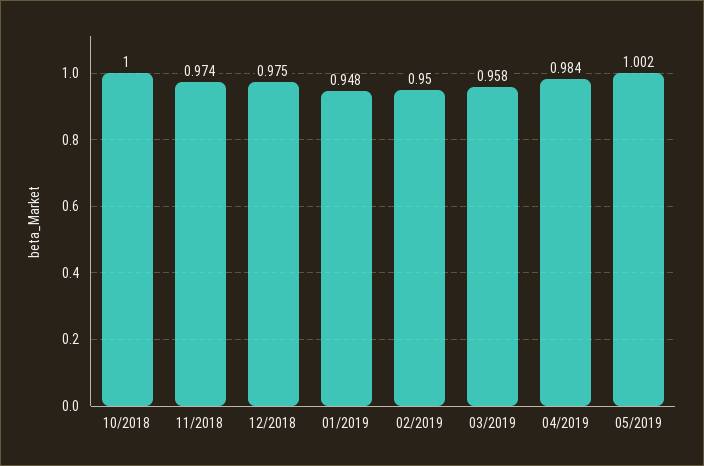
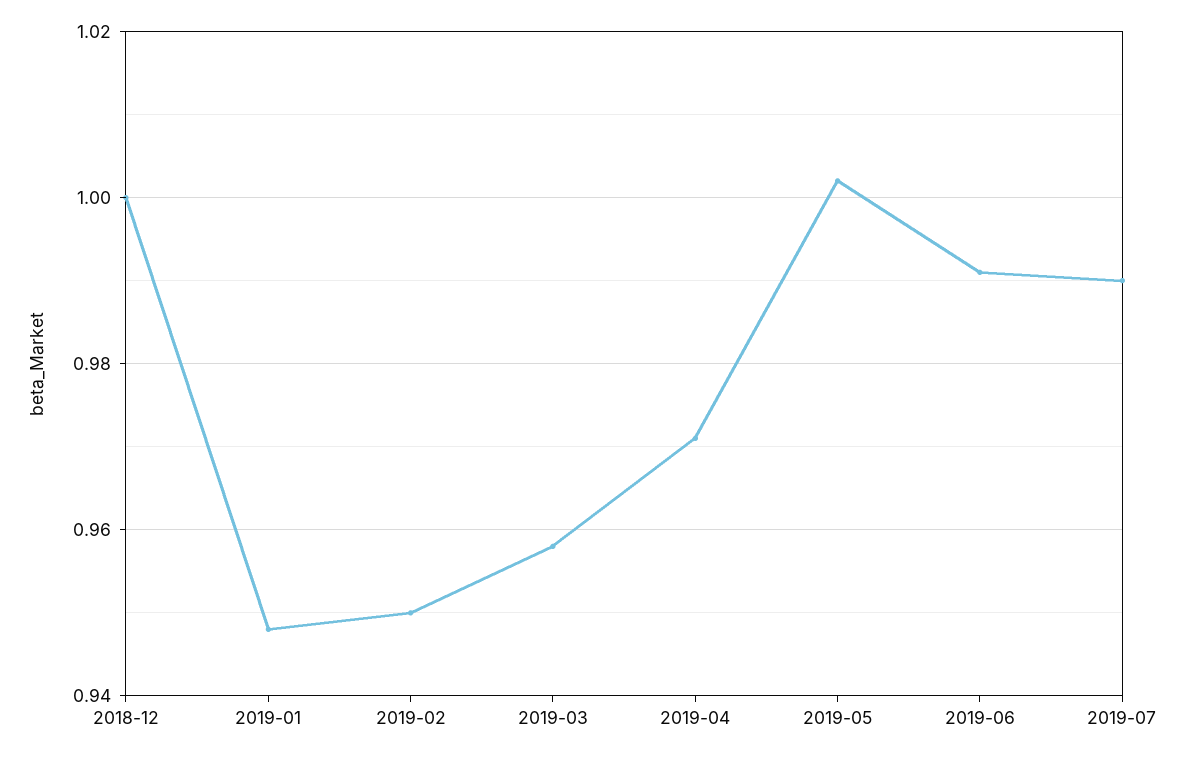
10/2018: 1 -> none
11/2018: 0.974 -> none
12/2018: 0.975 -> 1
04/2019: 0.984 -> 0.97
2019-06: none -> 0.99
2019-07: none -> 0.99

